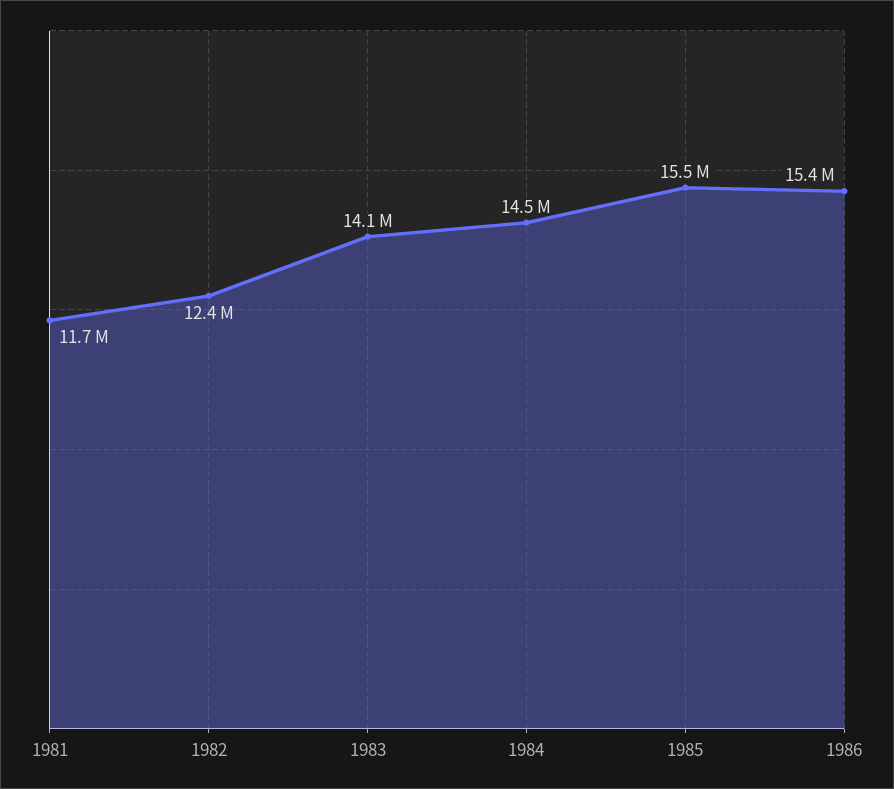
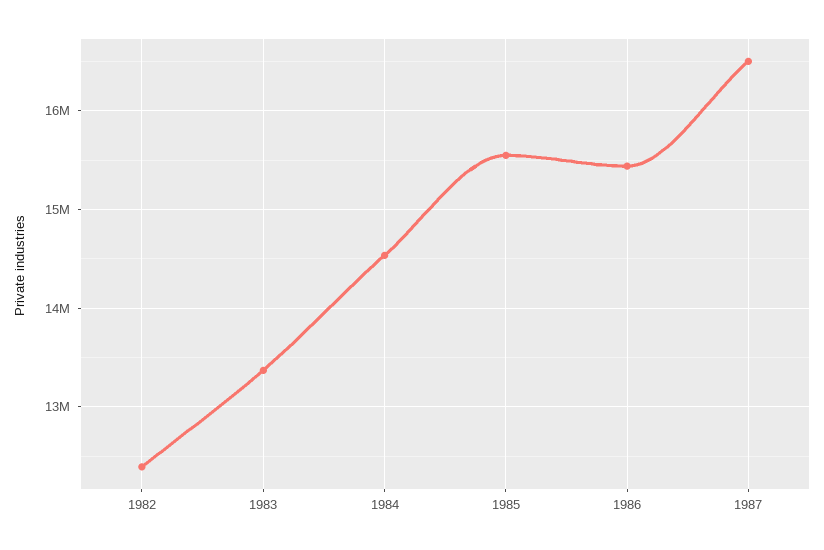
1981: 11700000 -> none
1983: 14100000 -> 13400000
1987: none -> 16500000

